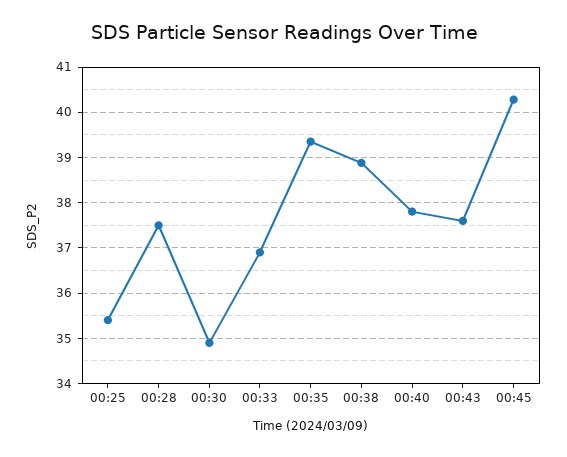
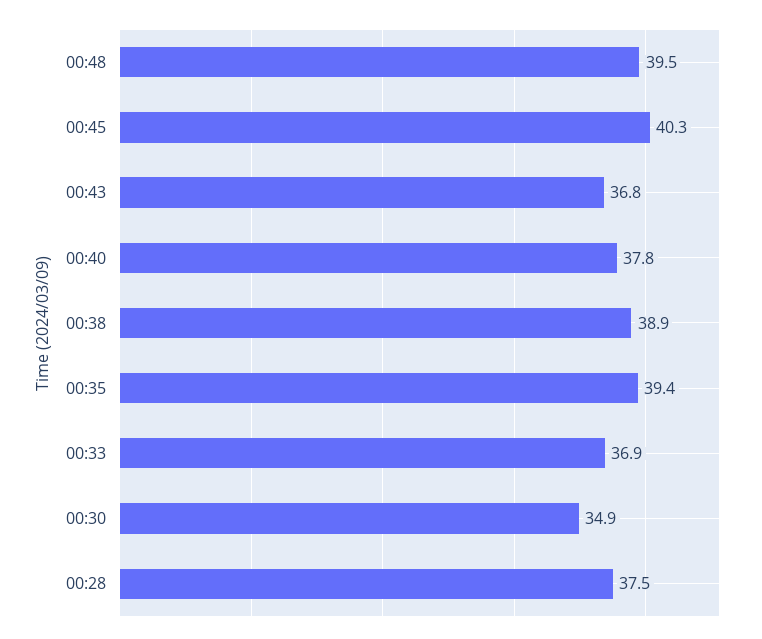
00:25: 35.4 -> none
00:43: 37.6 -> 36.8
00:48: none -> 39.5

